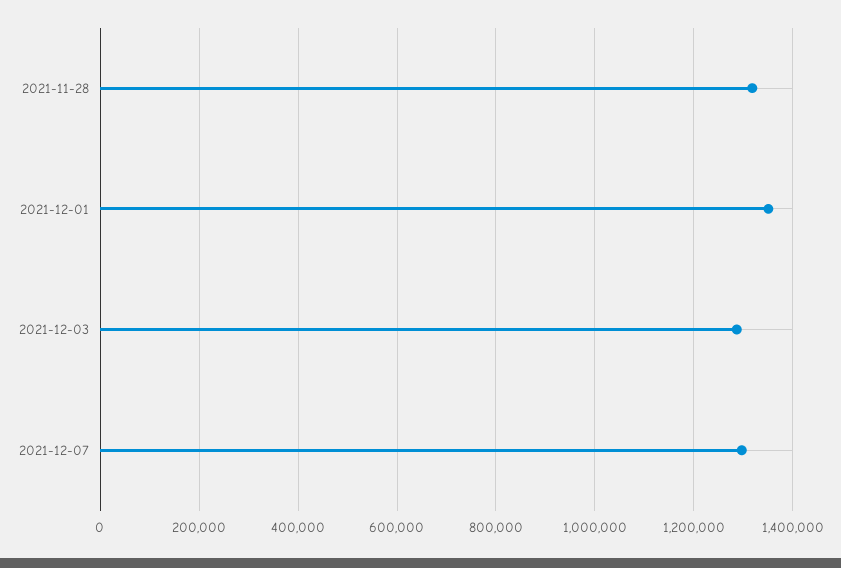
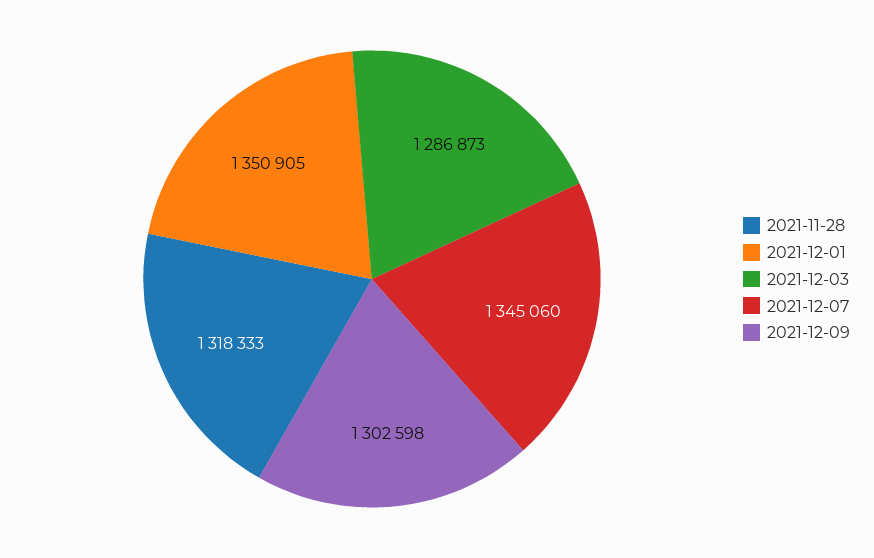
2021-12-07: 1300000 -> 1345060
2021-12-09: none -> 1302598

